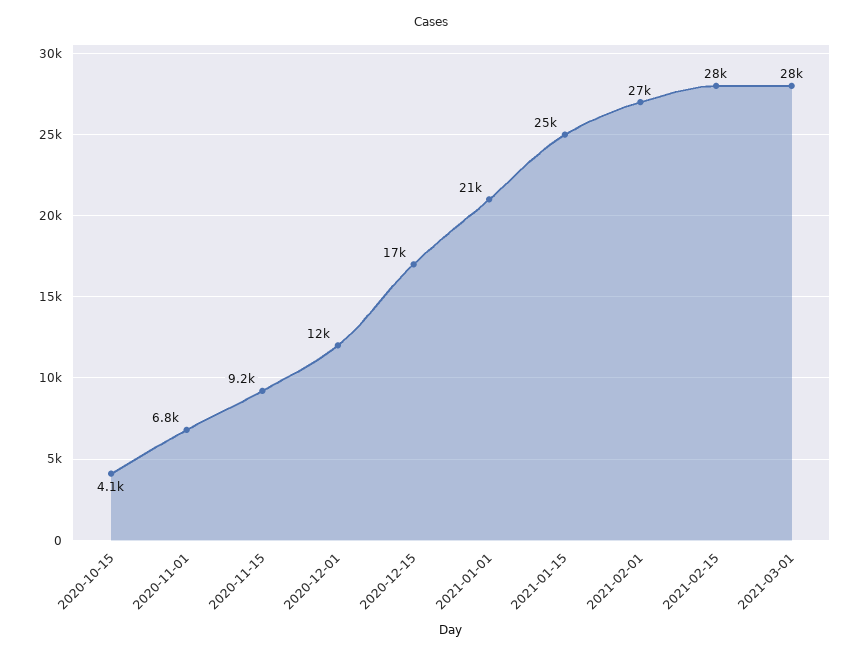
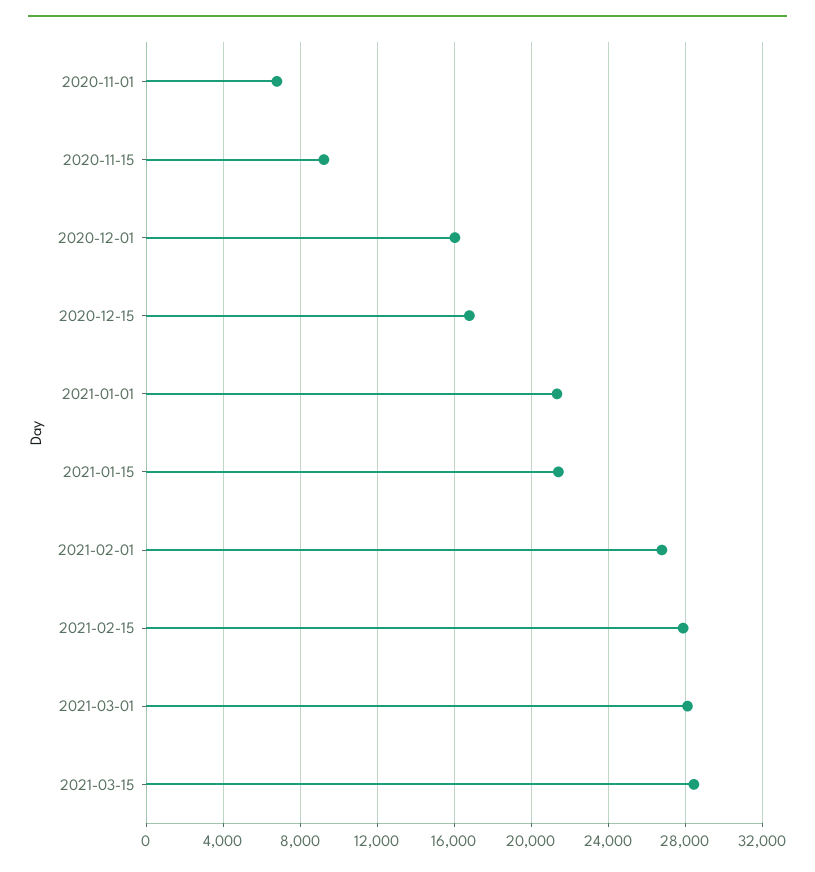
2020-10-15: 4100 -> none
2020-12-01: 12000 -> 16000
2021-01-15: 25000 -> 21500
2021-03-15: none -> 28500

